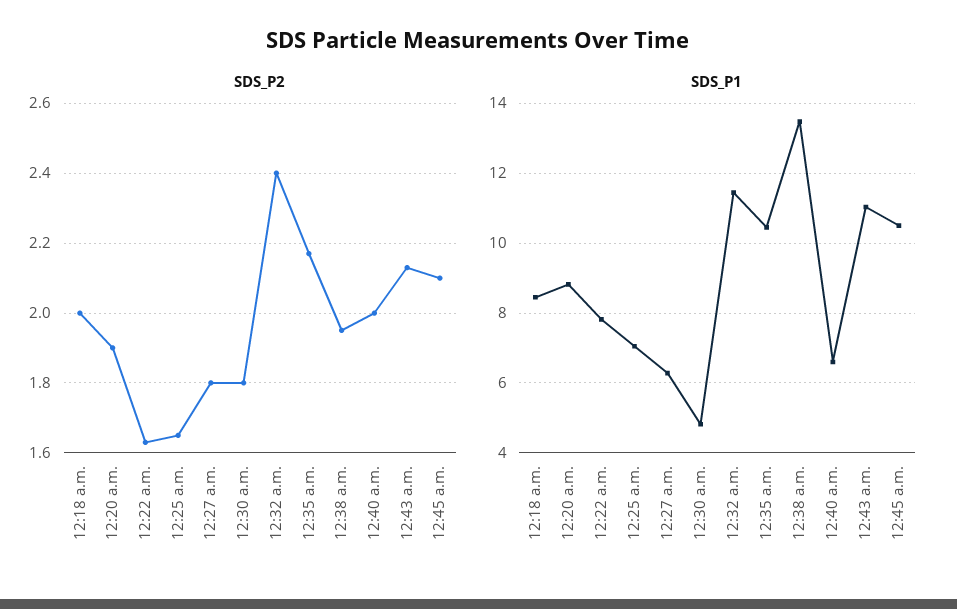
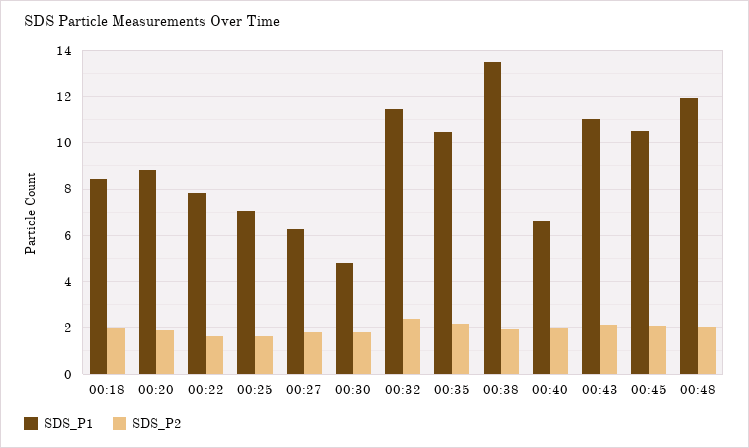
SDS_P1, 00:48: none -> 12
SDS_P2, 00:48: none -> 2

